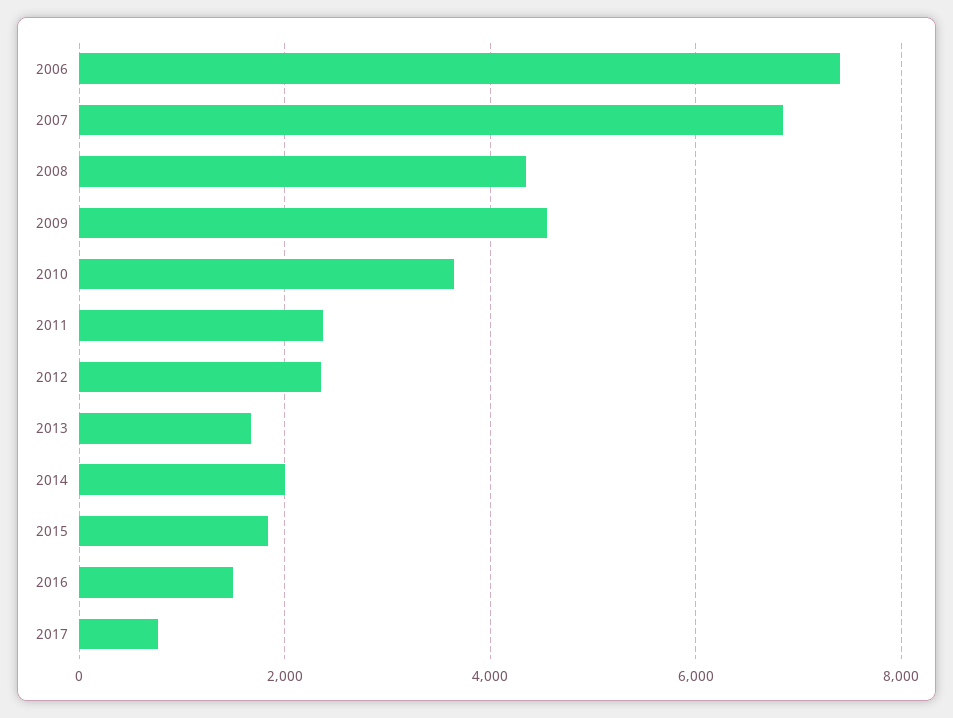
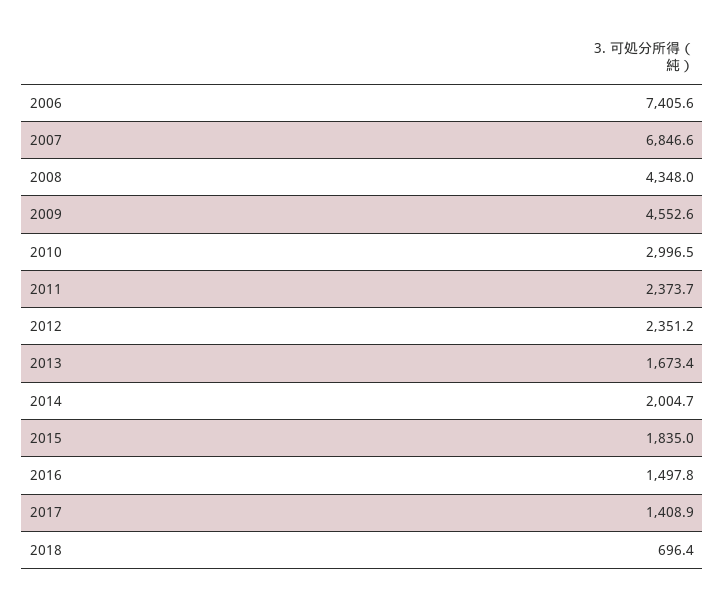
2010: 3600 -> 2996.5
2017: 800 -> 1408.9
2018: none -> 696.4

